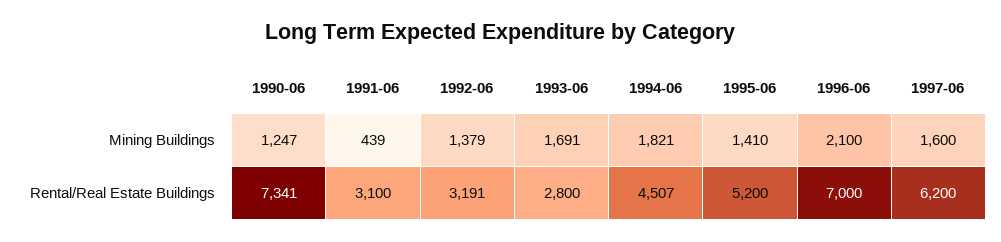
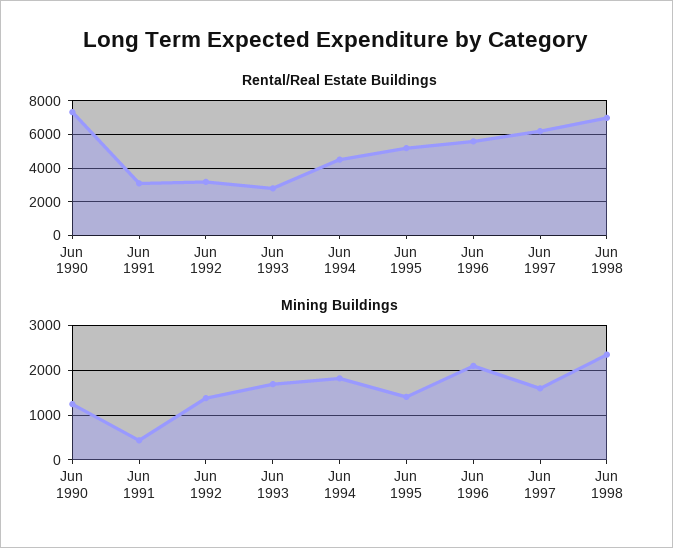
Rental/Real Estate Buildings, 1996-06: 7000 -> 5500
Rental/Real Estate Buildings, Jun 1998: none -> 7000
Mining Buildings, Jun 1998: none -> 2400

